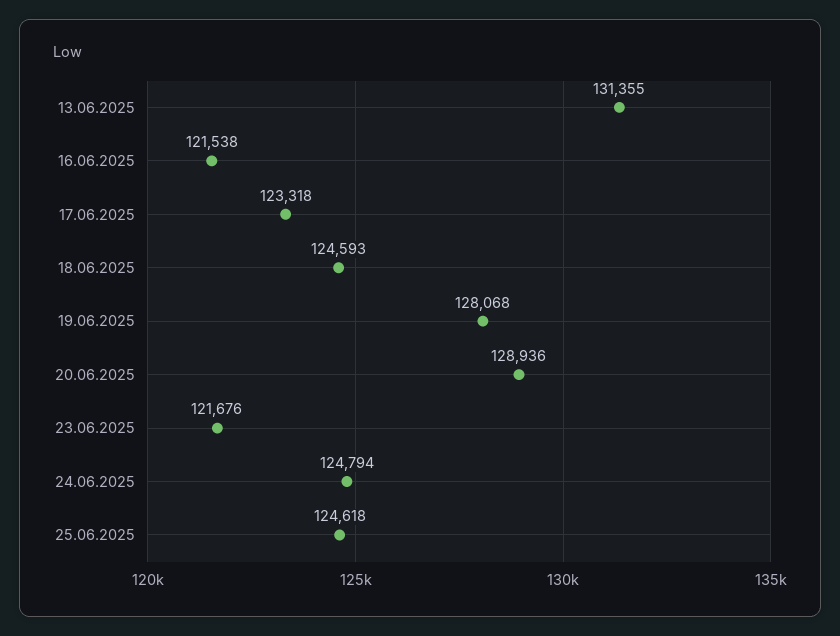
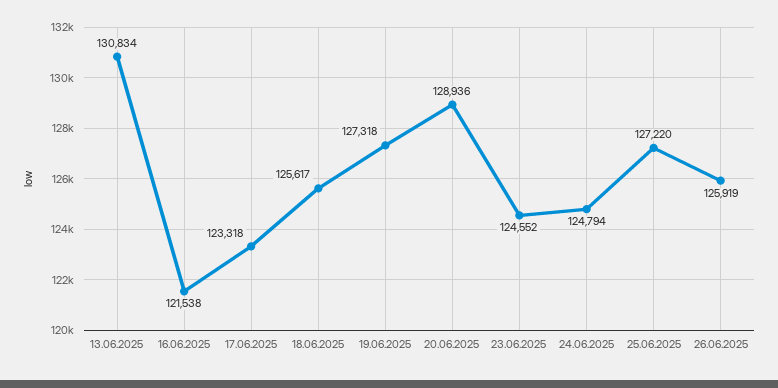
13.06.2025: 131355 -> 130834
18.06.2025: 124593 -> 125617
19.06.2025: 128068 -> 127318
23.06.2025: 121676 -> 124552
25.06.2025: 124618 -> 127220
26.06.2025: none -> 125919

